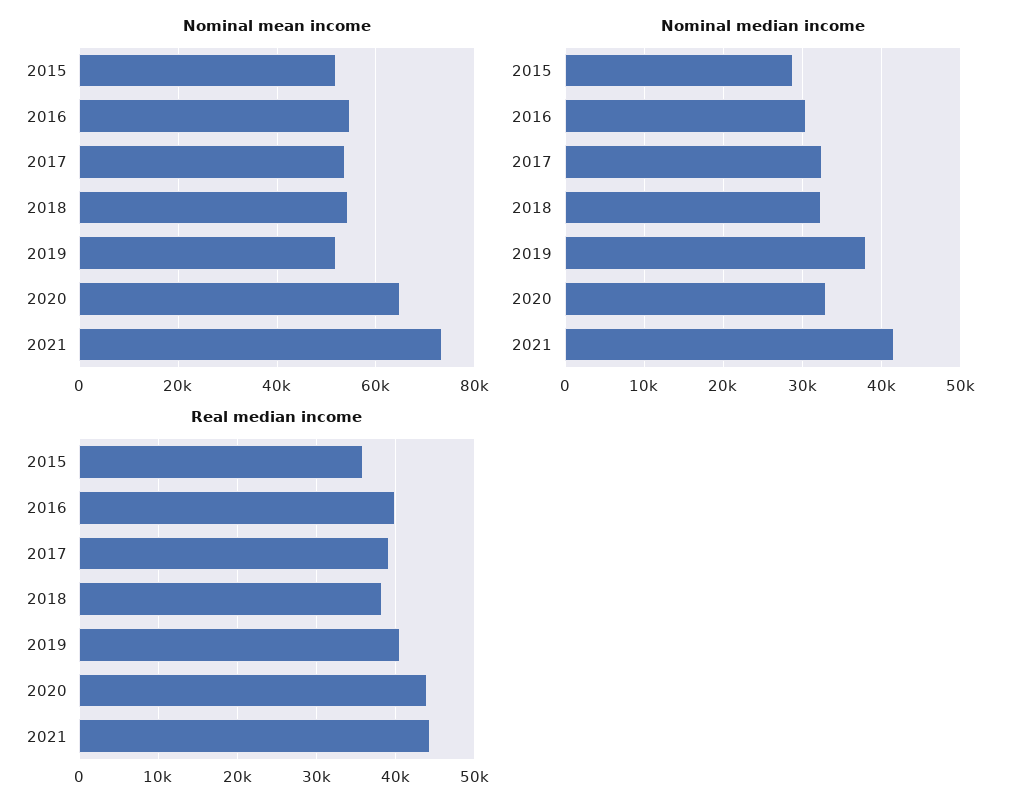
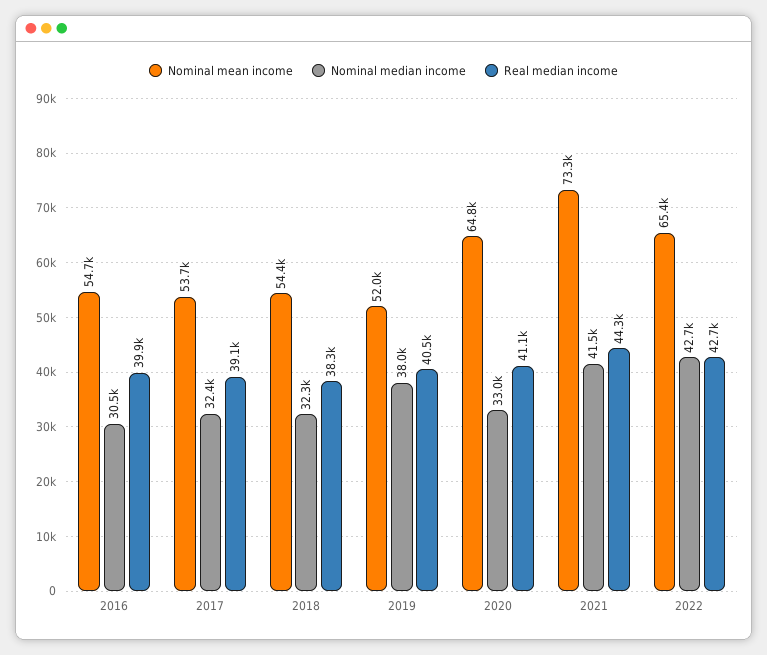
Nominal mean income, 2015: 52000 -> none
Nominal median income, 2015: 29000 -> none
Real median income, 2015: 36000 -> none
Real median income, 2020: 44000 -> 41100
Nominal mean income, 2022: none -> 65400
Nominal median income, 2022: none -> 42700
Real median income, 2022: none -> 42700

